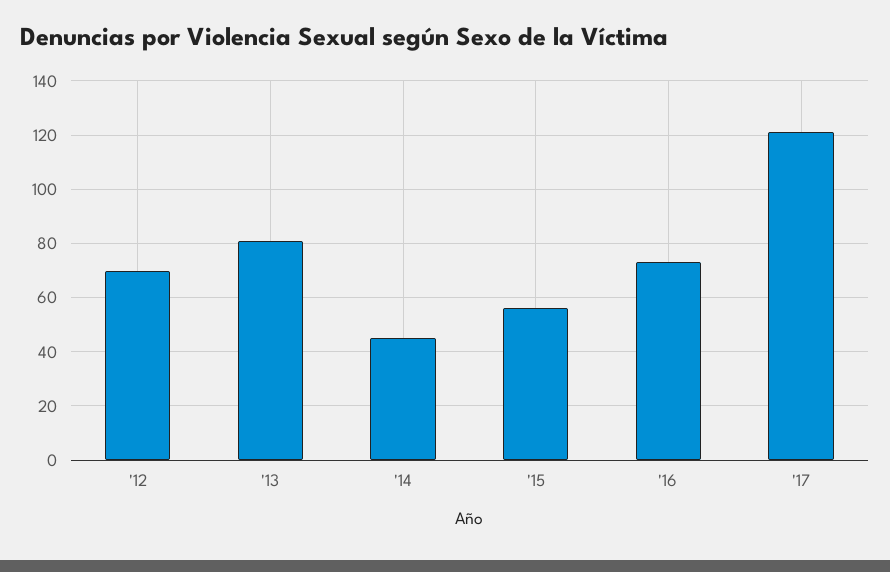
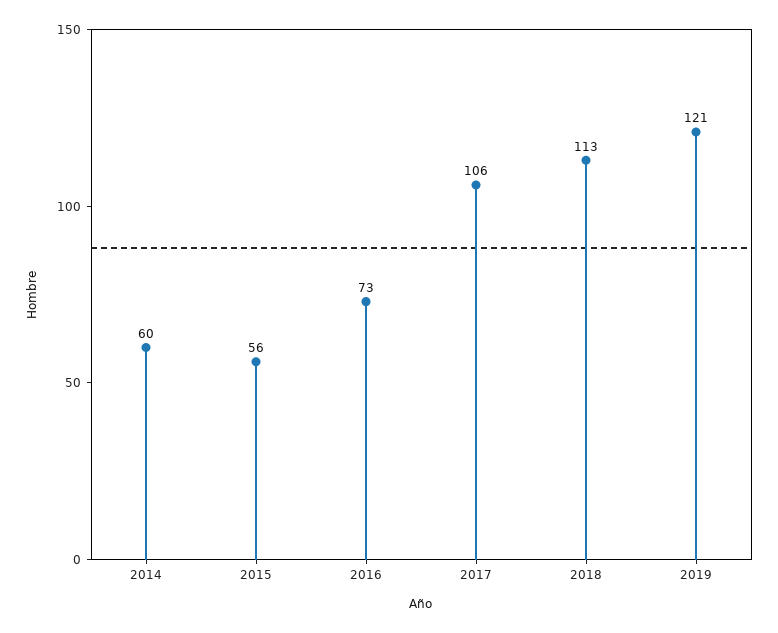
'12: 70 -> none
'13: 80 -> none
'14: 45 -> 60
'17: 120 -> 106
2018: none -> 113
2019: none -> 121

